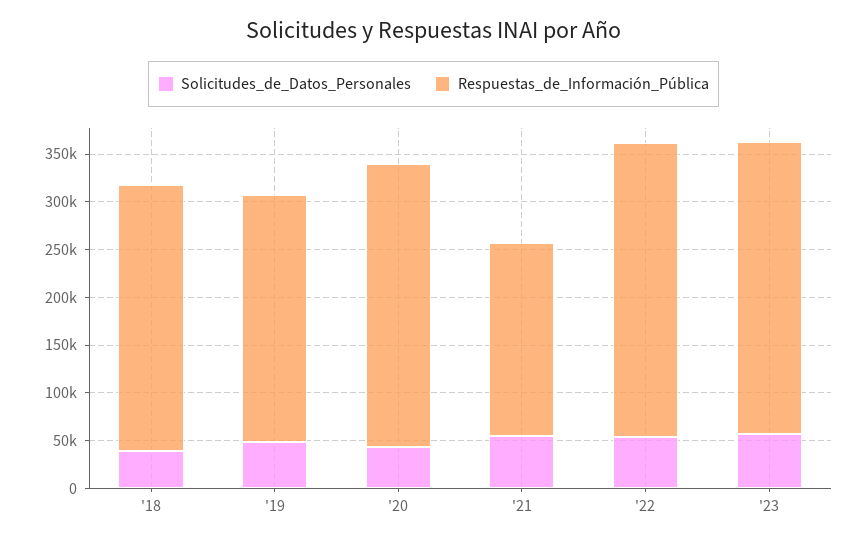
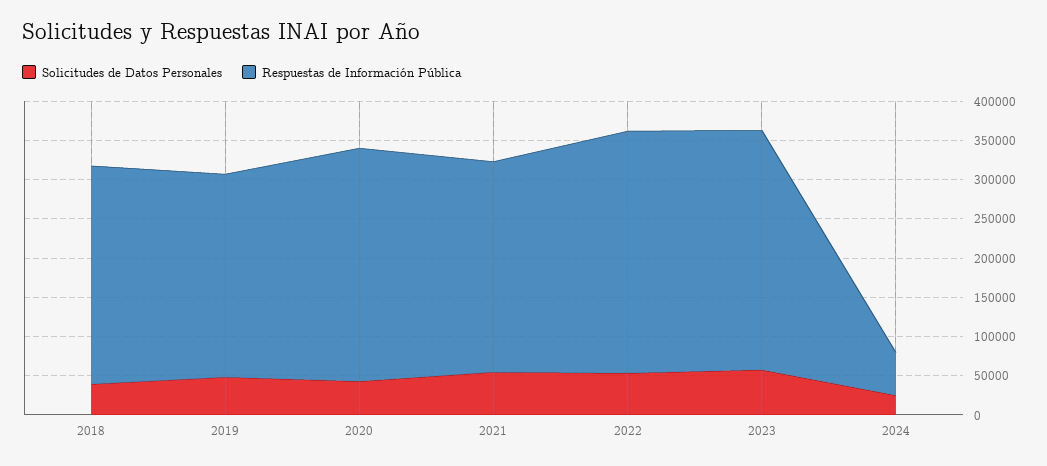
Respuestas_de_Información_Pública, '21: 200000 -> 275000
Solicitudes_de_Datos_Personales, 2024: none -> 25000
Respuestas_de_Información_Pública, 2024: none -> 50000

